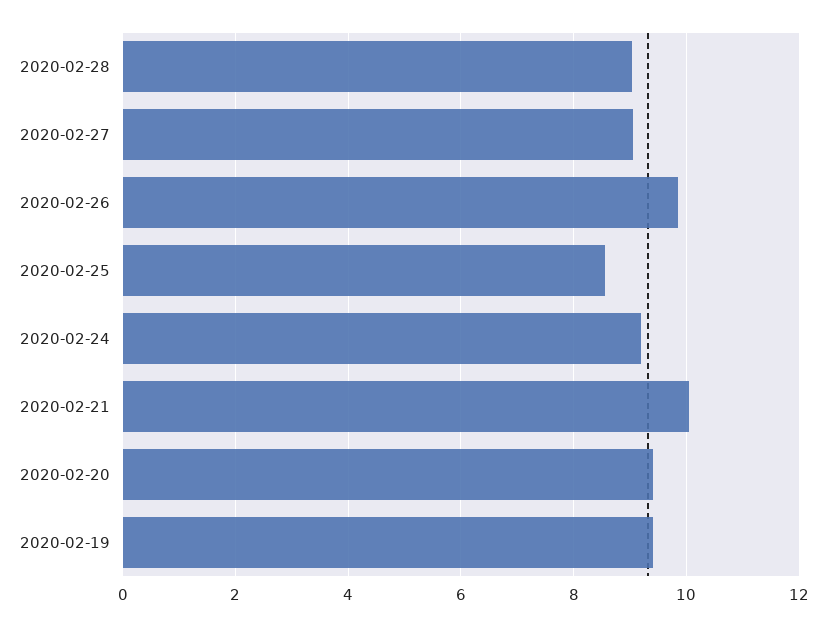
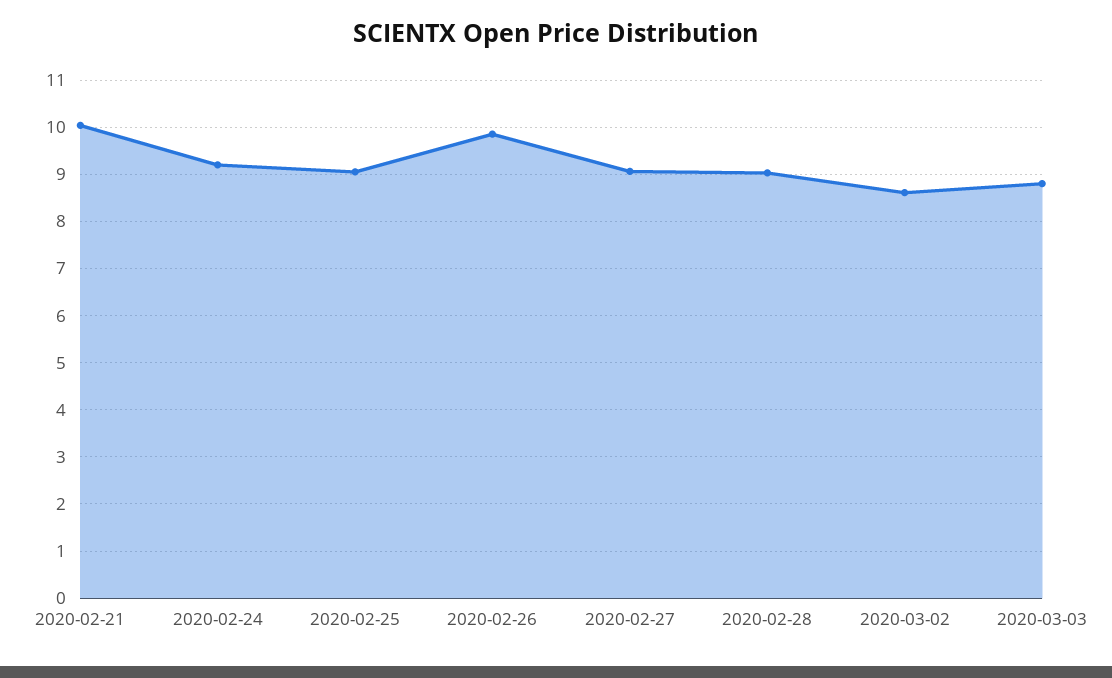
2020-02-25: 8.6 -> 9
2020-02-20: 9.4 -> none
2020-02-19: 9.4 -> none
2020-03-02: none -> 8.6
2020-03-03: none -> 8.8

